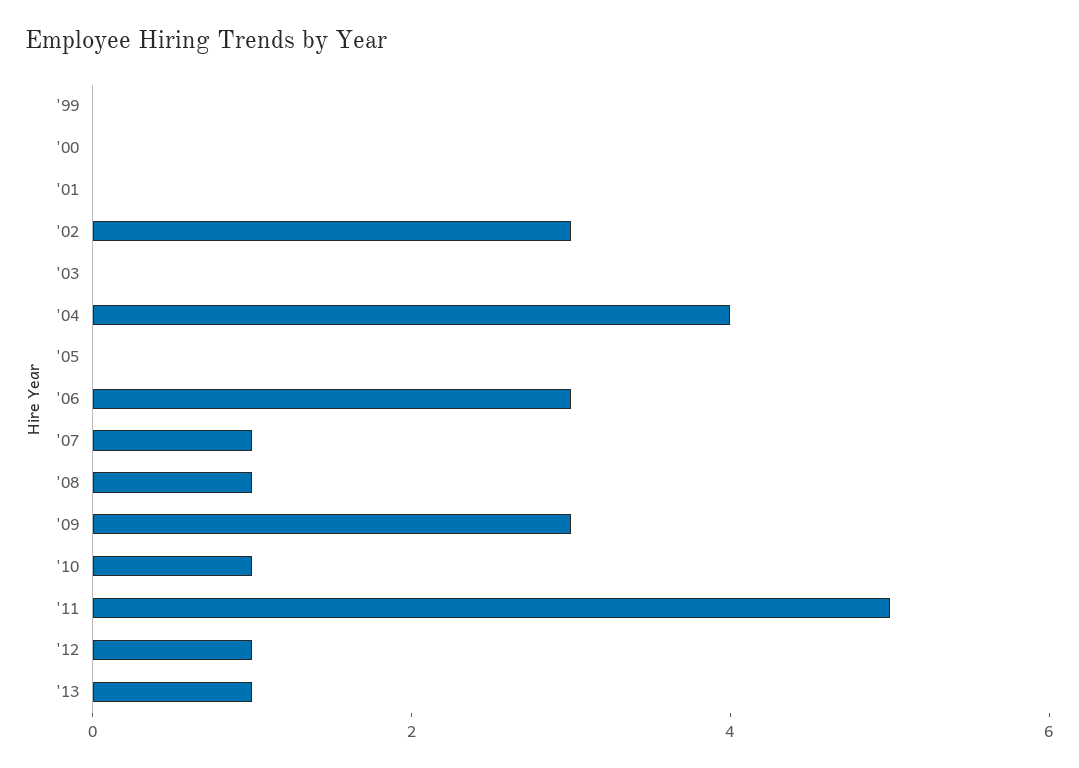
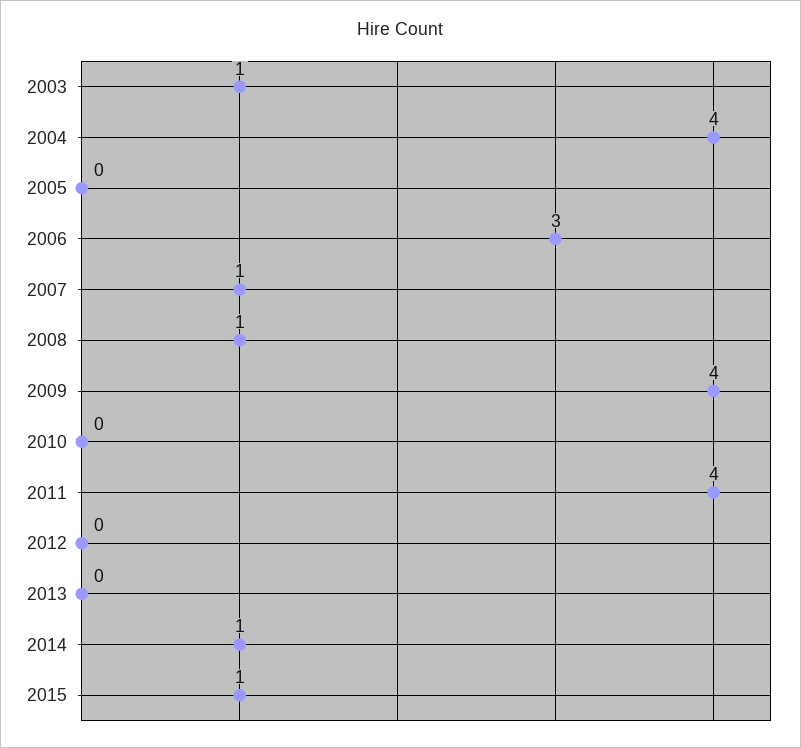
'99: 0 -> none
'00: 0 -> none
'01: 0 -> none
'02: 3 -> none
'03: 0 -> 1
'09: 3 -> 4
'10: 1 -> 0
'11: 5 -> 4
'12: 1 -> 0
'13: 1 -> 0
2014: none -> 1
2015: none -> 1

